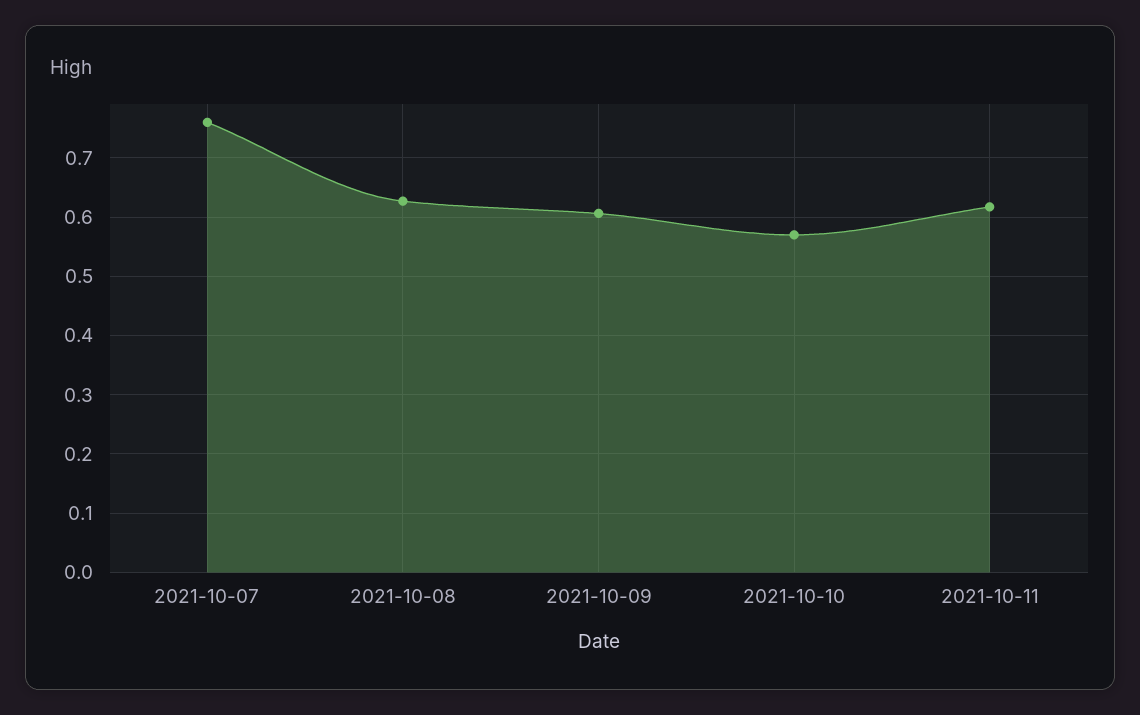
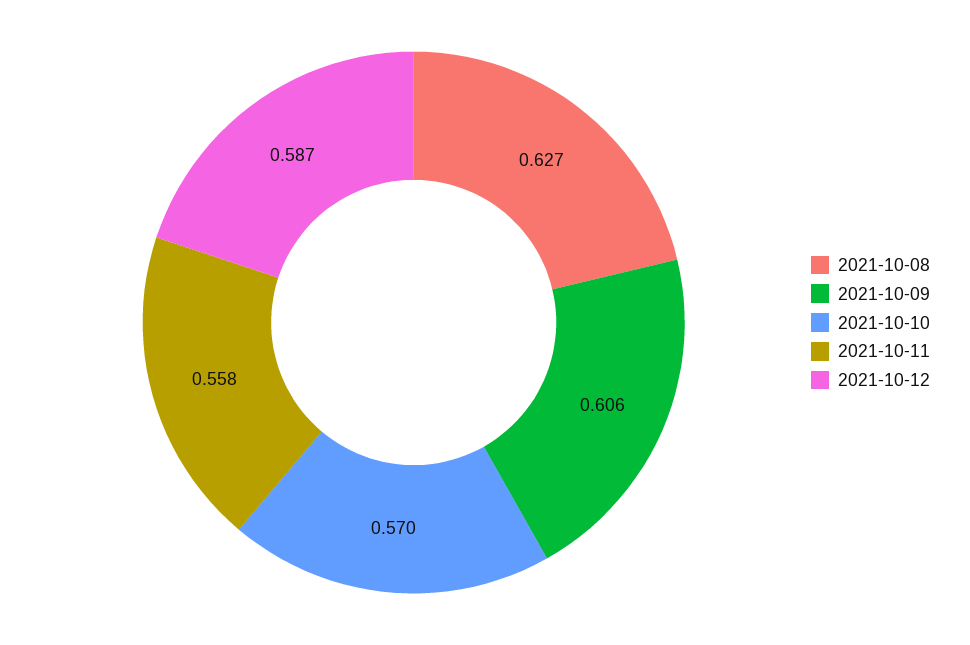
2021-10-07: 0.76 -> none
2021-10-11: 0.62 -> 0.558
2021-10-12: none -> 0.587

